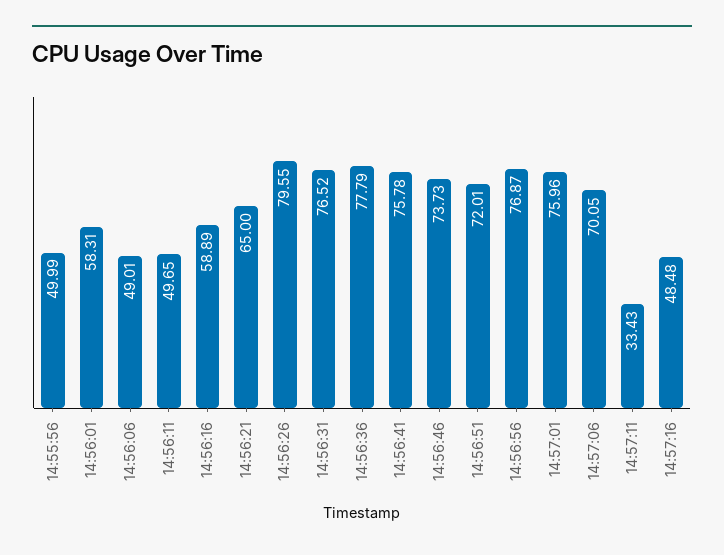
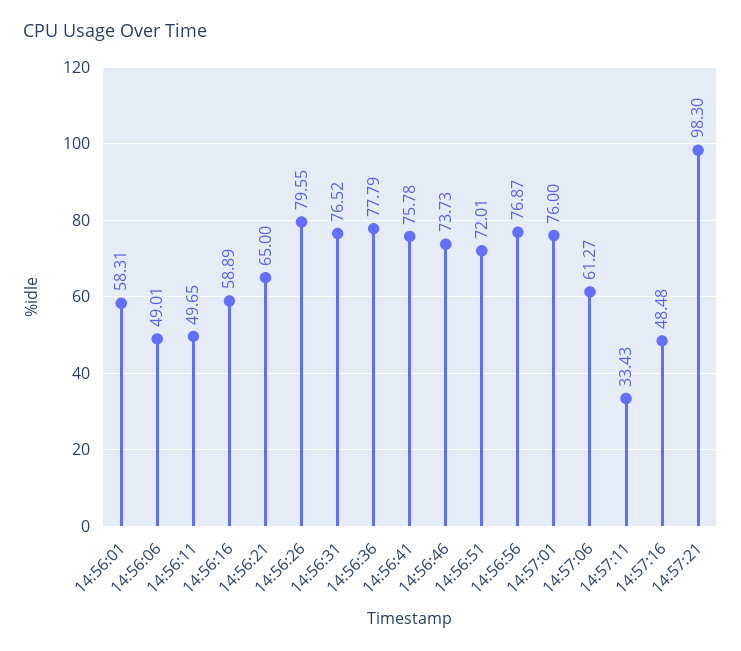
14:55:56: 49.99 -> none
14:57:01: 75.96 -> 76
14:57:06: 70.05 -> 61.27
14:57:21: none -> 98.3

